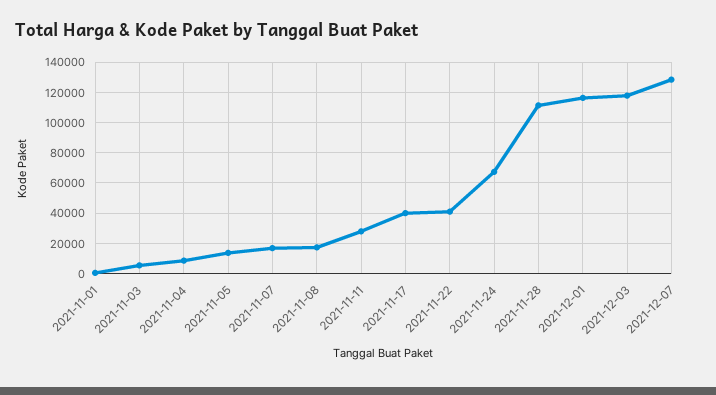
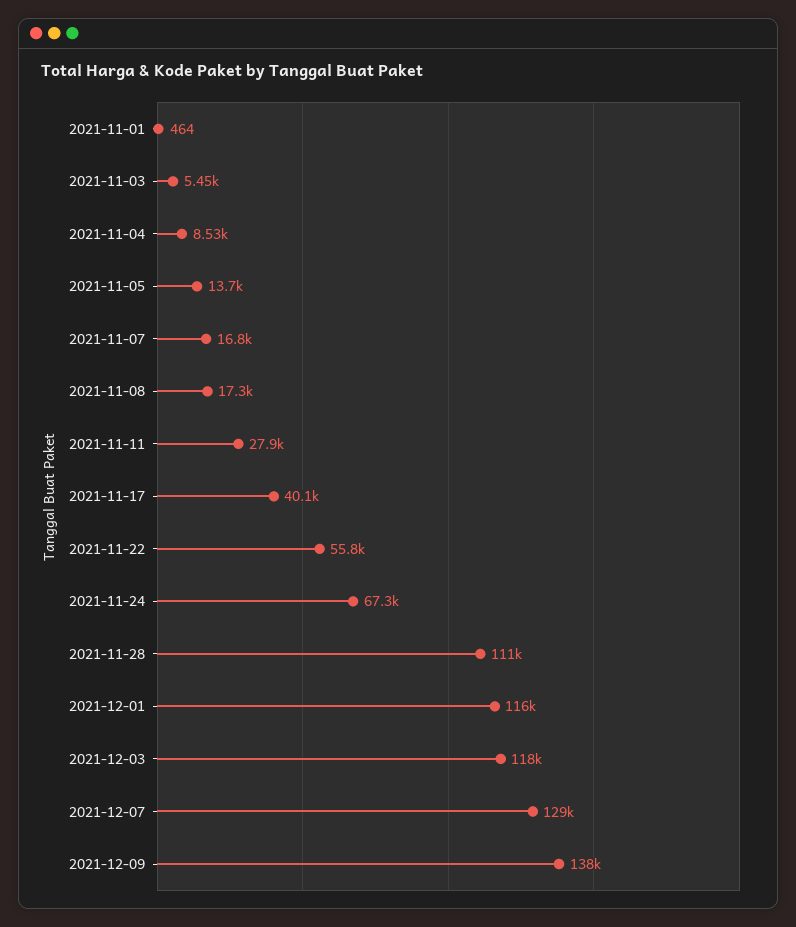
2021-11-22: 40000 -> 55800
2021-12-09: none -> 138000

